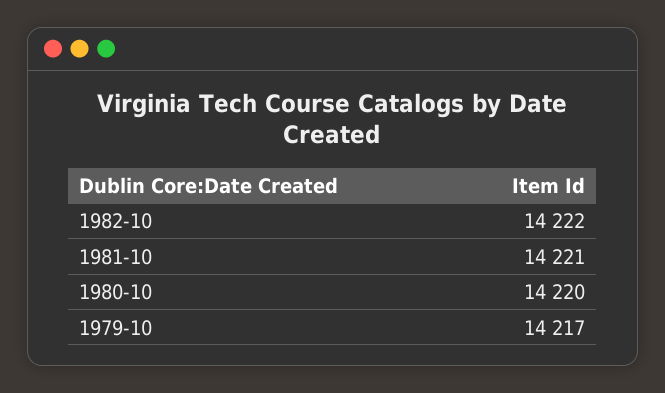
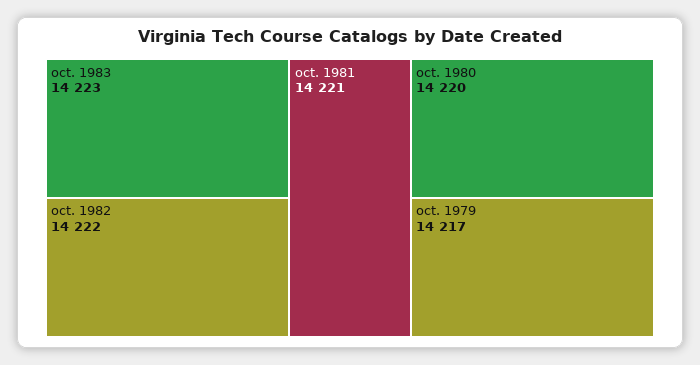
oct. 1983: none -> 14223

